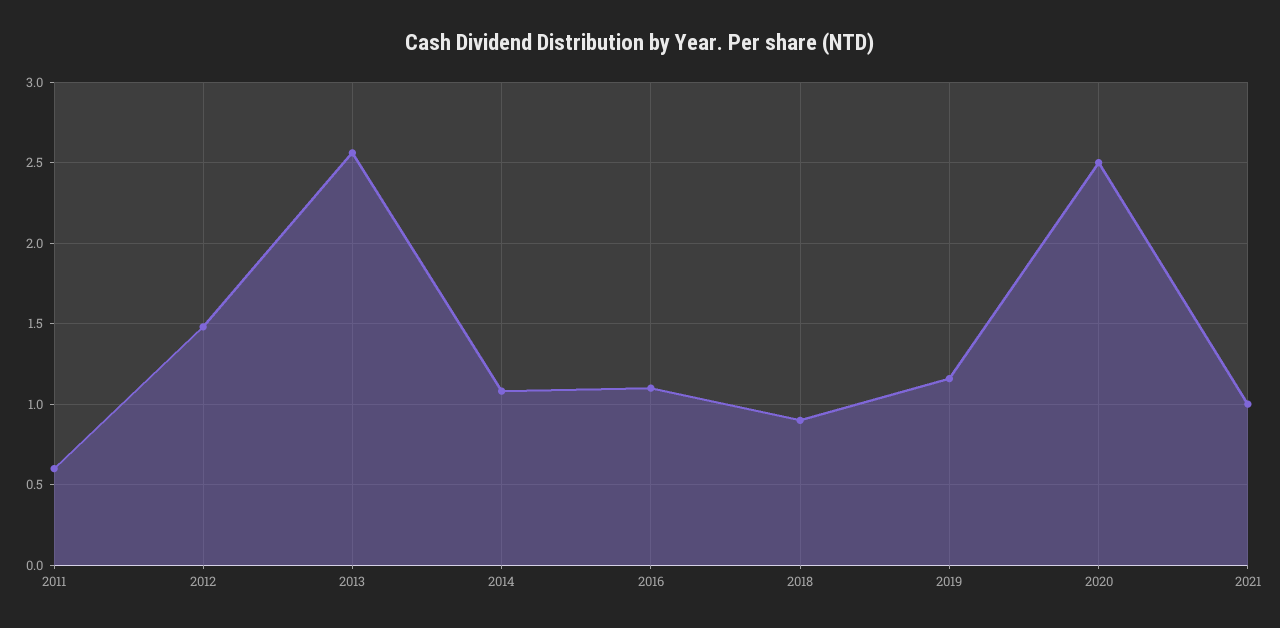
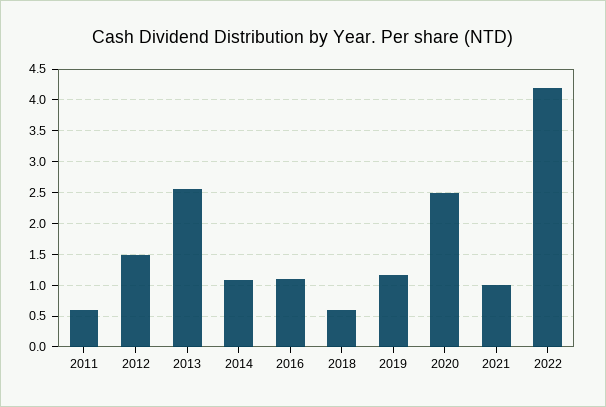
2018: 0.9 -> 0.6
2022: none -> 4.2

